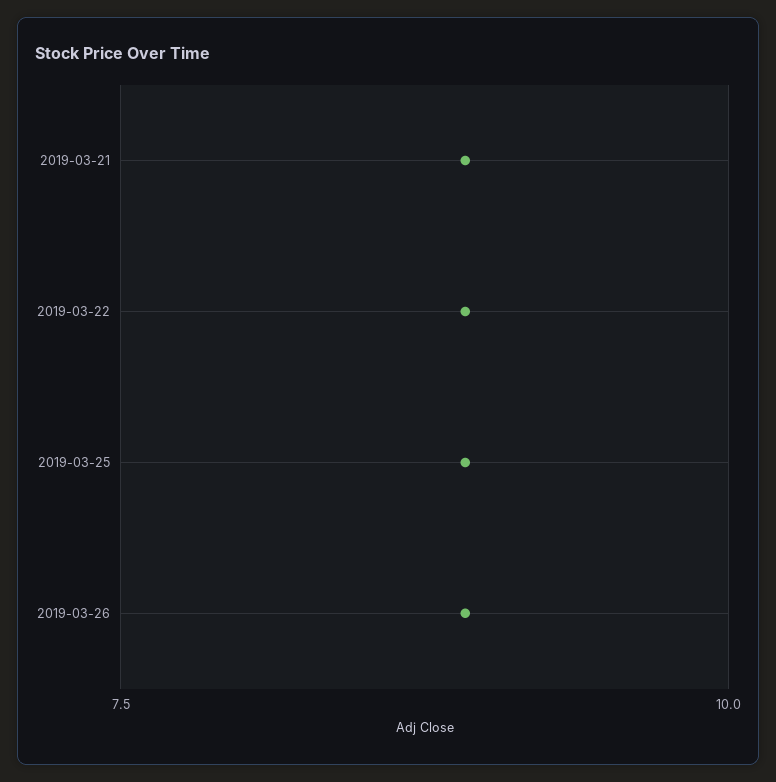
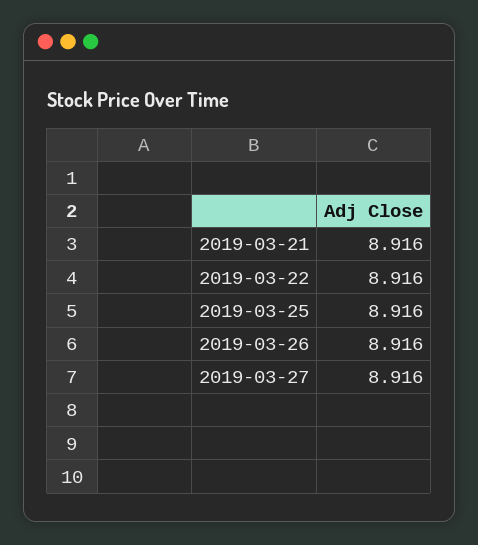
2019-03-27: none -> 8.916

